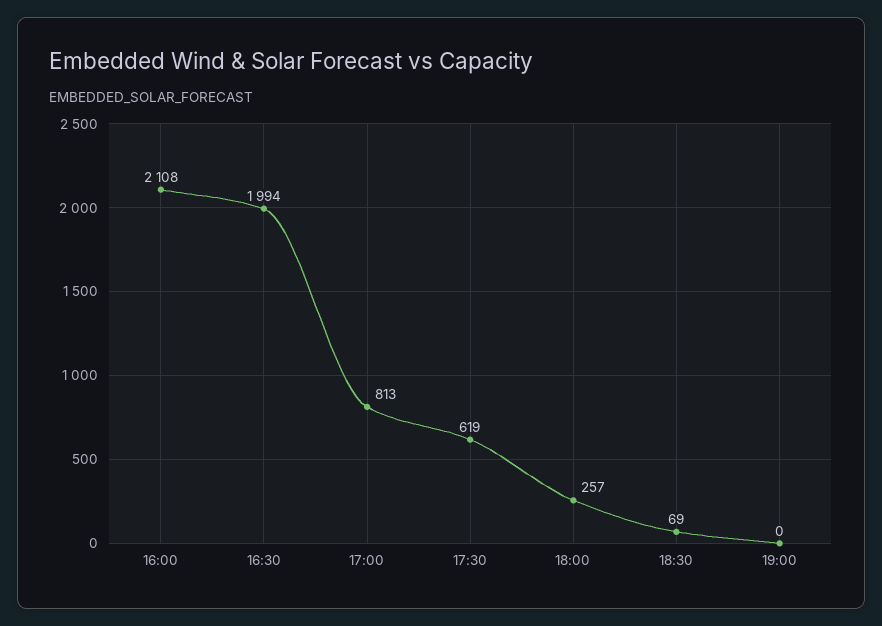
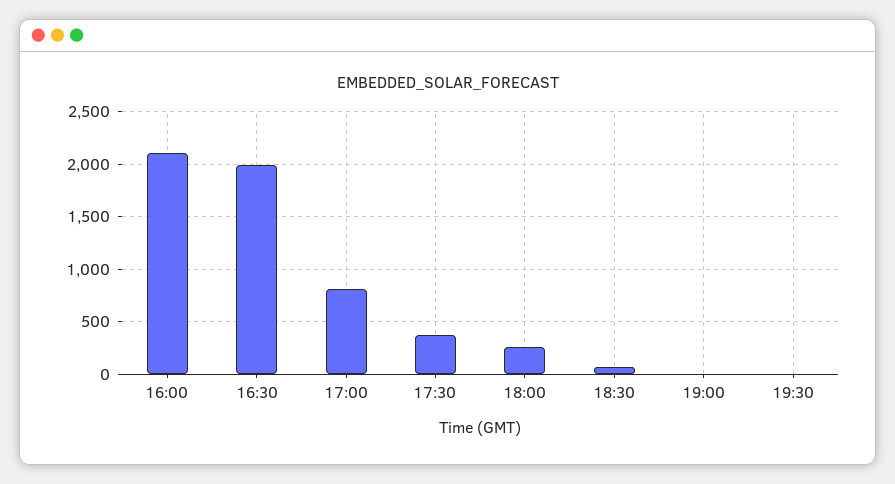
17:30: 619 -> 400
19:30: none -> 0

